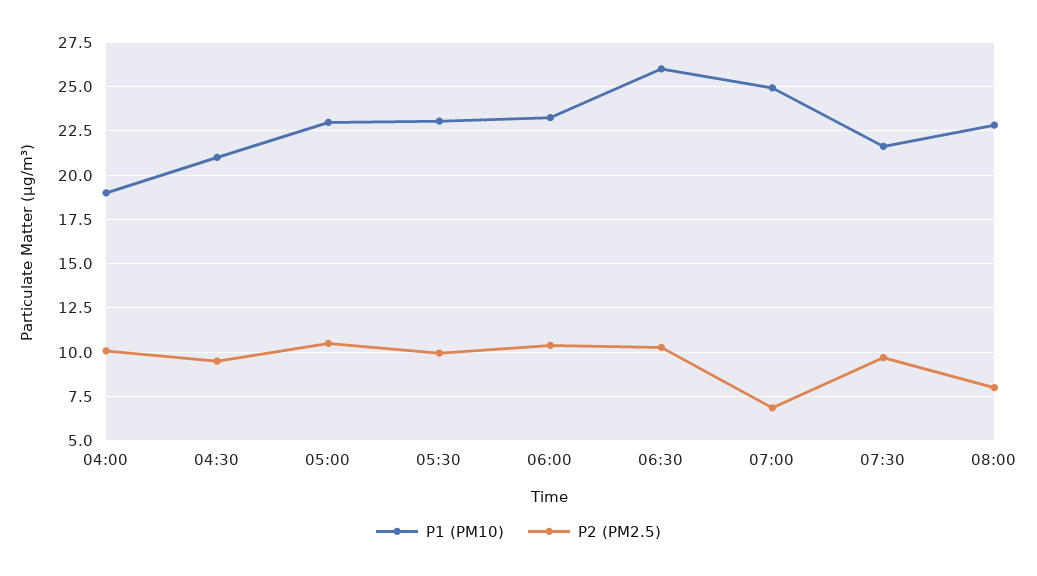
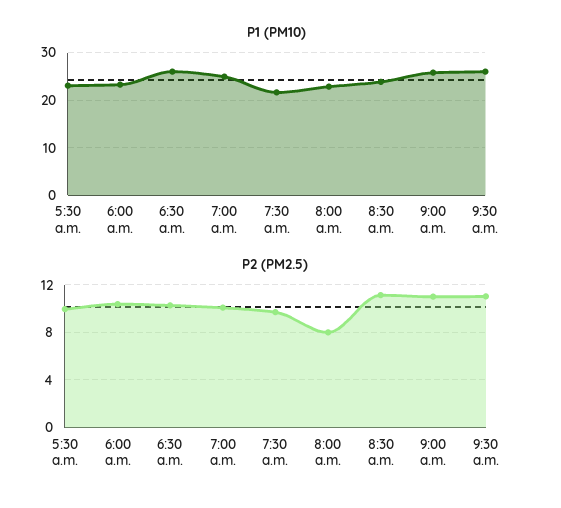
P1 (PM10), 04:00: 19 -> none
P2 (PM2.5), 04:00: 10 -> none
P1 (PM10), 04:30: 21 -> none
P2 (PM2.5), 04:30: 9.5 -> none
P1 (PM10), 05:00: 23 -> none
P2 (PM2.5), 05:00: 10.5 -> none
P2 (PM2.5), 07:00: 7 -> 10
P1 (PM10), 8:30 a.m.: none -> 24
P1 (PM10), 9:00 a.m.: none -> 26
P1 (PM10), 9:30 a.m.: none -> 26
P2 (PM2.5), 8:30 a.m.: none -> 11
P2 (PM2.5), 9:00 a.m.: none -> 11
P2 (PM2.5), 9:30 a.m.: none -> 11

